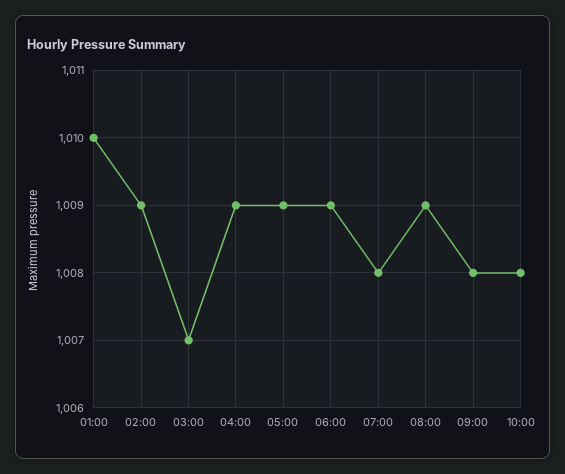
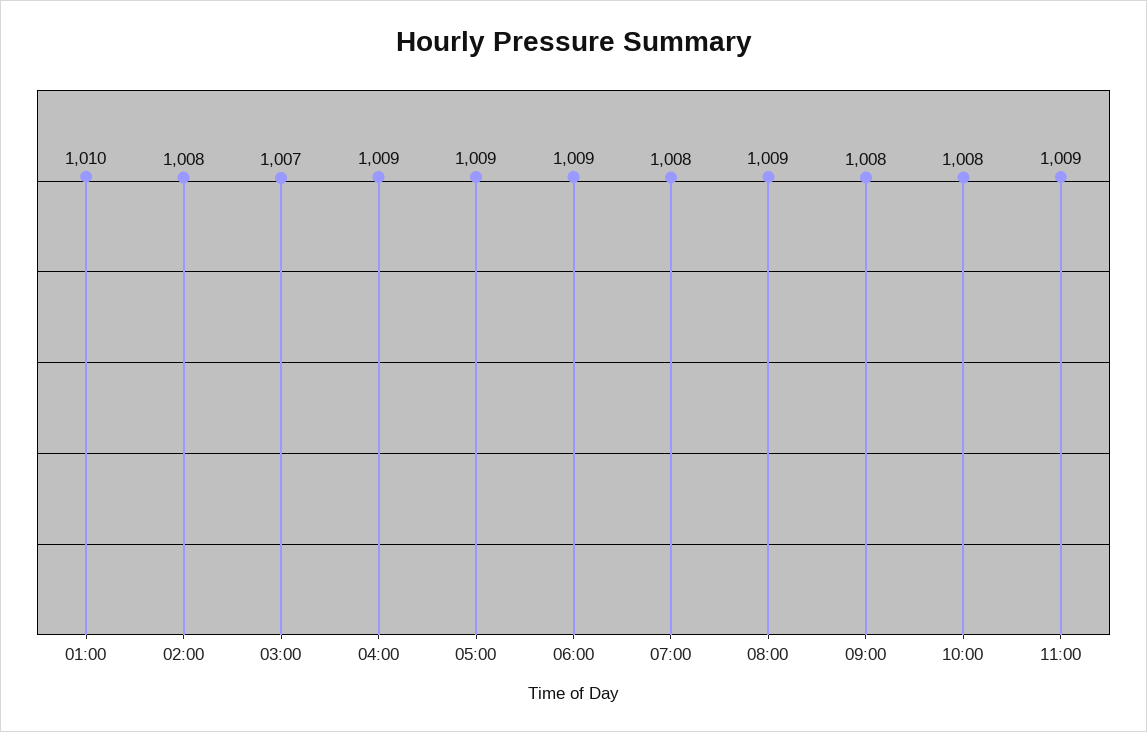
02:00: 1009 -> 1008
11:00: none -> 1009

